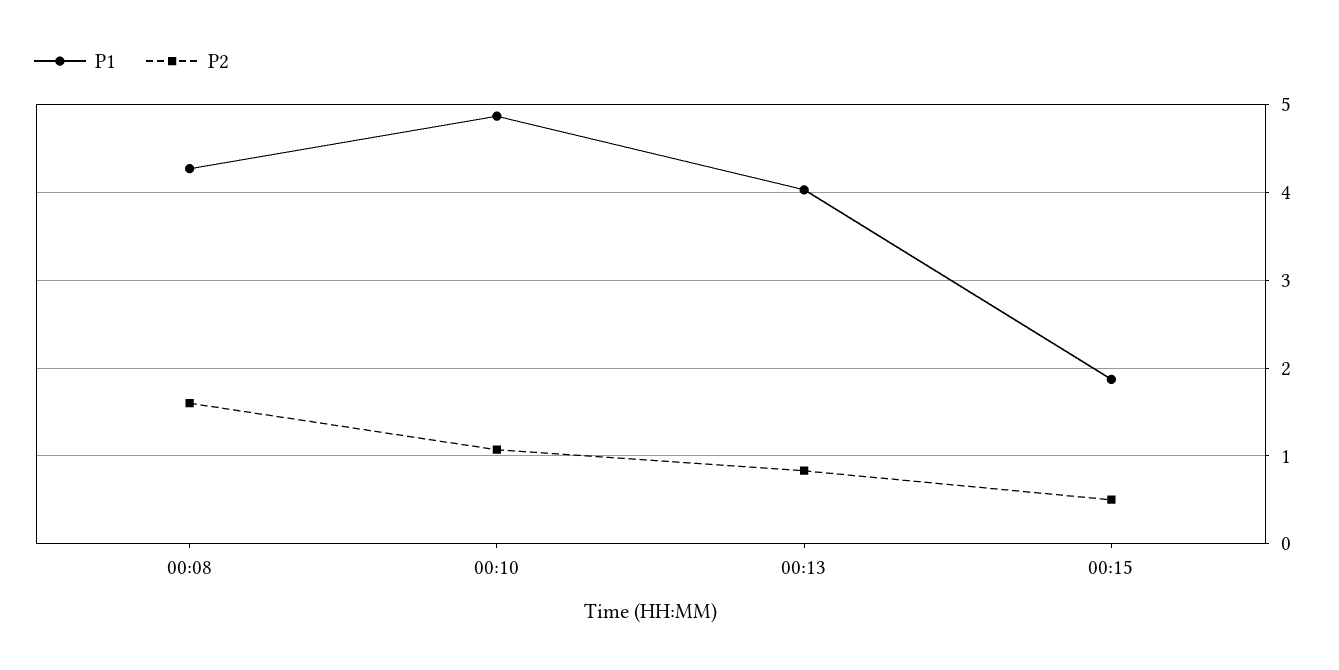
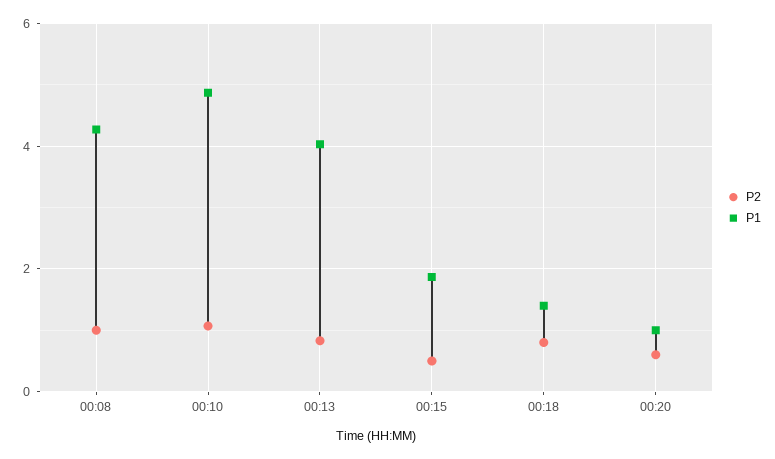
P2, 00:08: 1.6 -> 1
P2, 00:18: none -> 0.8
P1, 00:18: none -> 1.4
P2, 00:20: none -> 0.6
P1, 00:20: none -> 1

